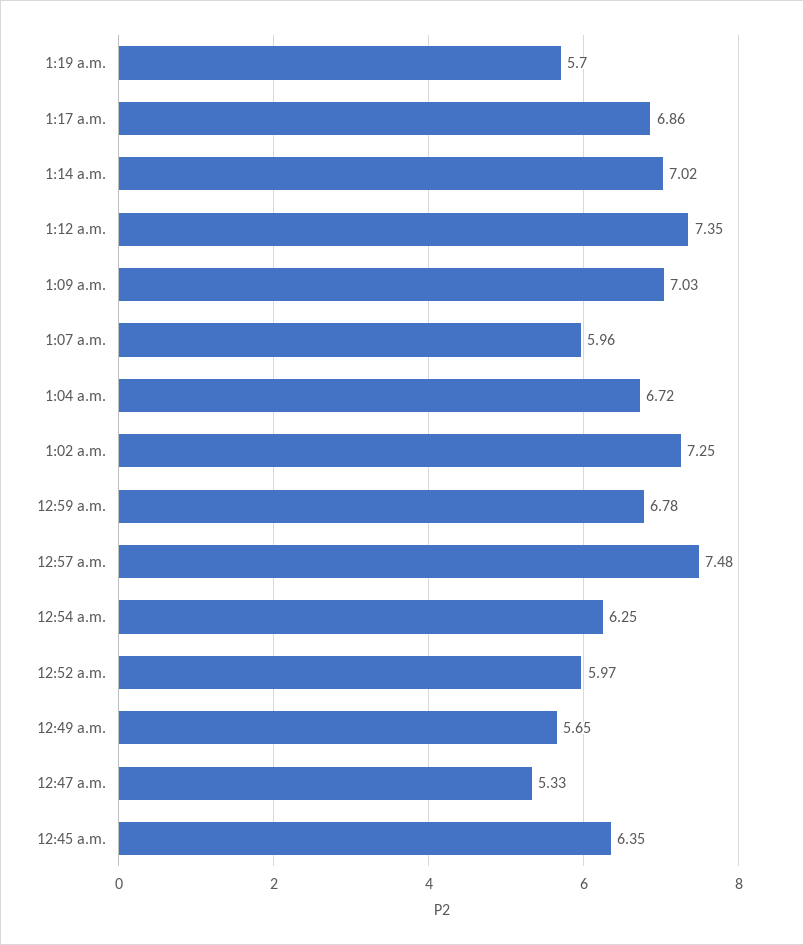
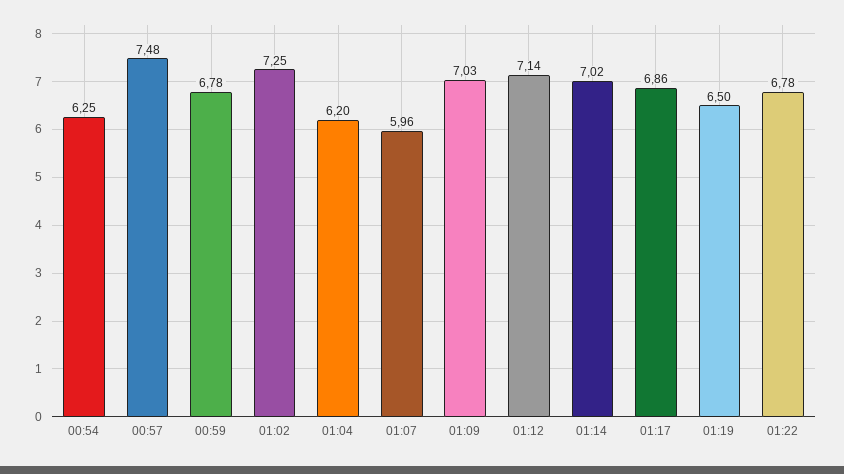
1:19 a.m.: 5.7 -> 6.5
1:12 a.m.: 7.35 -> 7.14
1:04 a.m.: 6.72 -> 6.2
12:52 a.m.: 5.97 -> none
12:49 a.m.: 5.65 -> none
12:47 a.m.: 5.33 -> none
12:45 a.m.: 6.35 -> none
01:22: none -> 6.78

